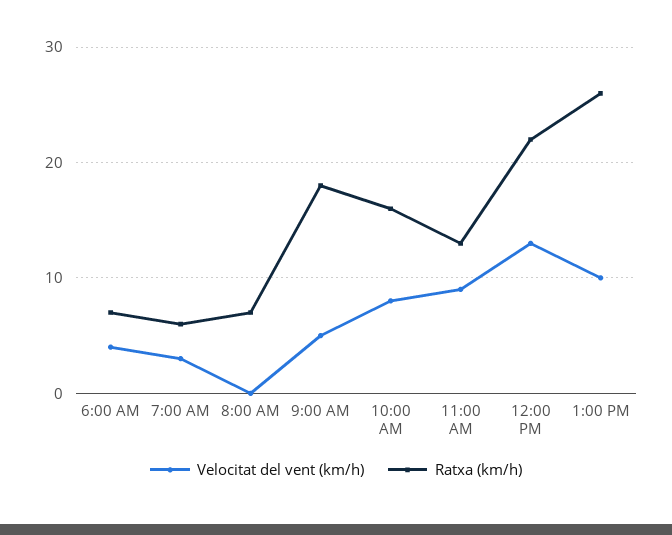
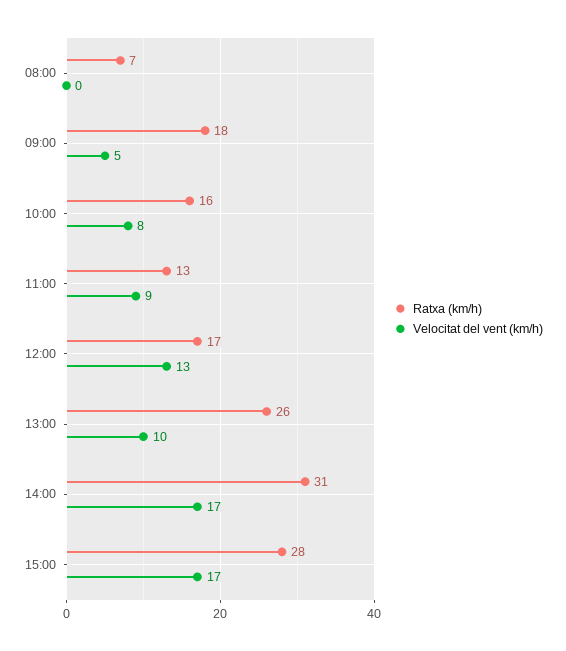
Velocitat del vent (km/h), 6:00 AM: 4 -> none
Ratxa (km/h), 6:00 AM: 7 -> none
Velocitat del vent (km/h), 7:00 AM: 3 -> none
Ratxa (km/h), 7:00 AM: 6 -> none
Ratxa (km/h), 12:00 PM: 22 -> 17
Ratxa (km/h), 14:00: none -> 31
Velocitat del vent (km/h), 14:00: none -> 17
Ratxa (km/h), 15:00: none -> 28
Velocitat del vent (km/h), 15:00: none -> 17

